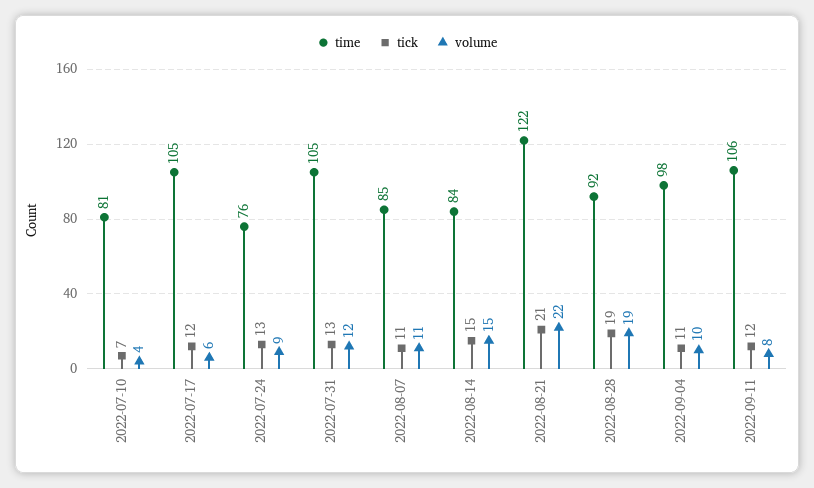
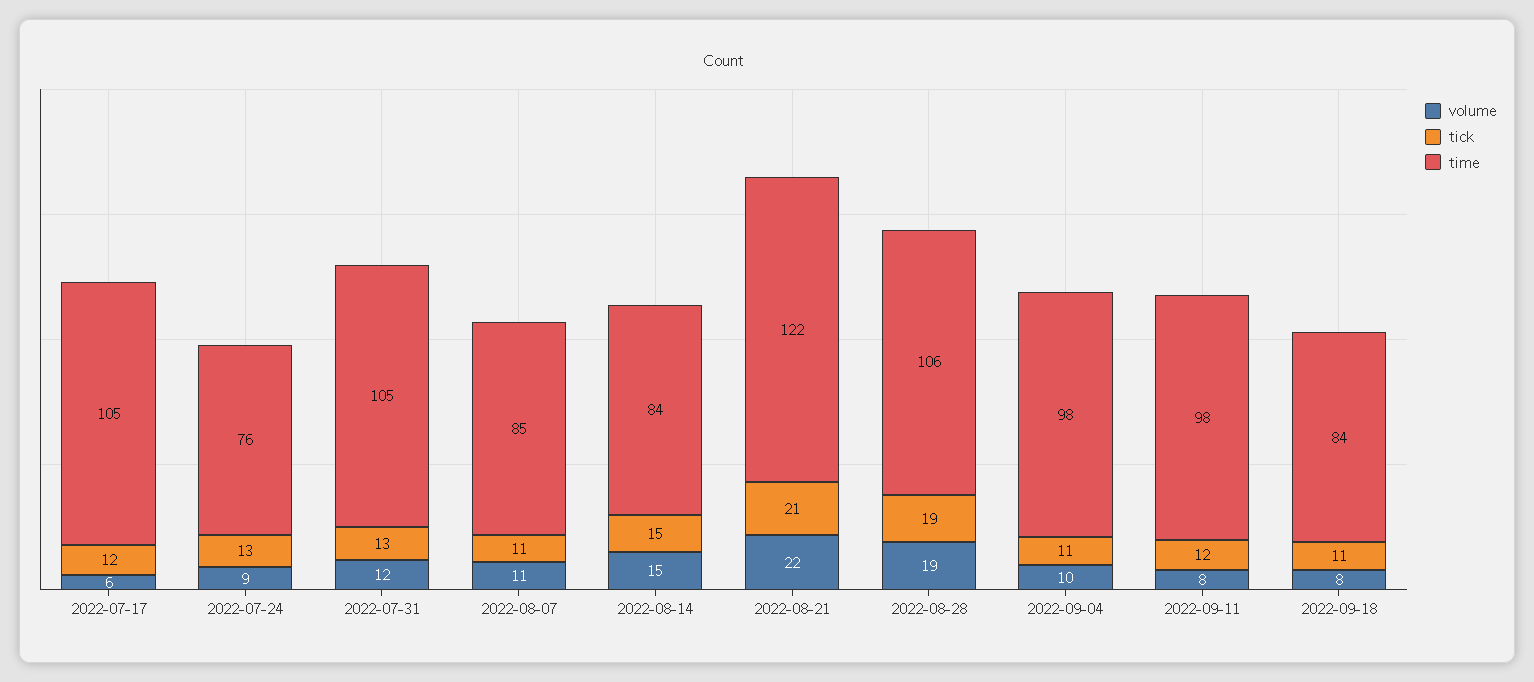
time, 2022-07-10: 81 -> none
tick, 2022-07-10: 7 -> none
volume, 2022-07-10: 4 -> none
time, 2022-08-28: 92 -> 106
time, 2022-09-11: 106 -> 98
volume, 2022-09-18: none -> 8
tick, 2022-09-18: none -> 11
time, 2022-09-18: none -> 84

